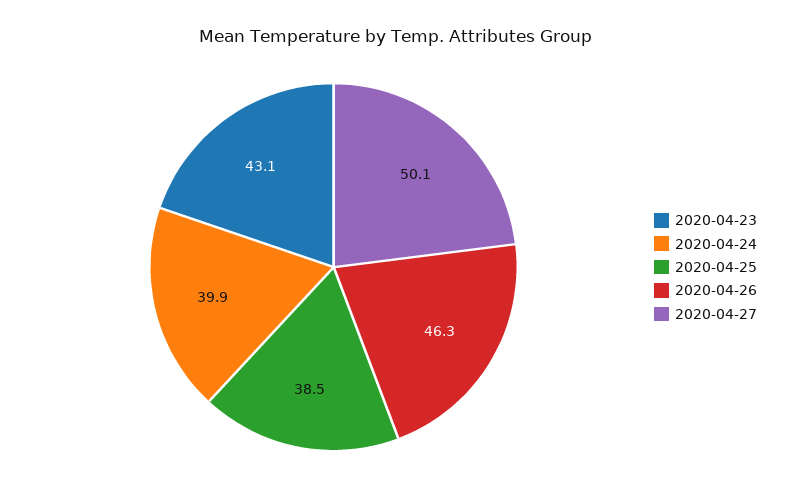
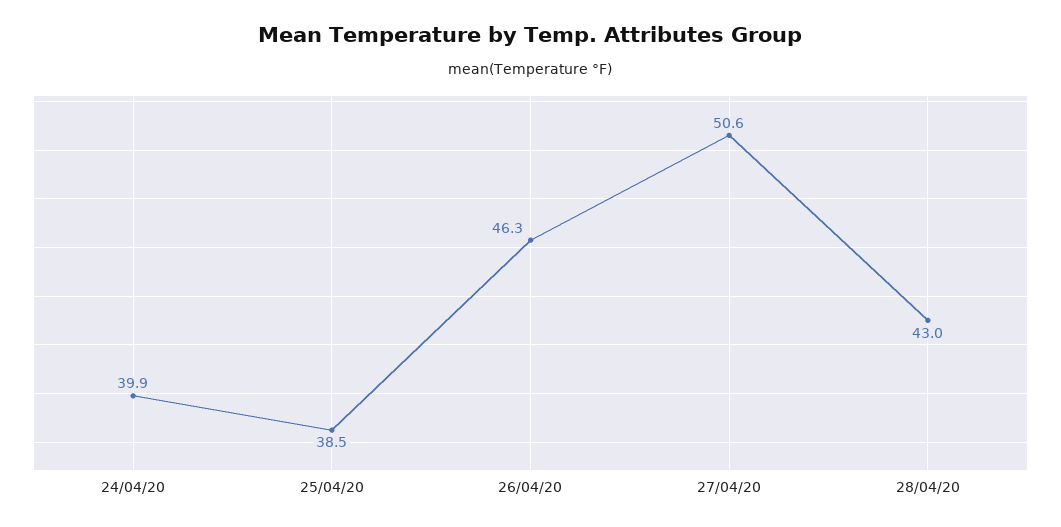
2020-04-23: 43.1 -> none
2020-04-27: 50.1 -> 50.6
28/04/20: none -> 43

